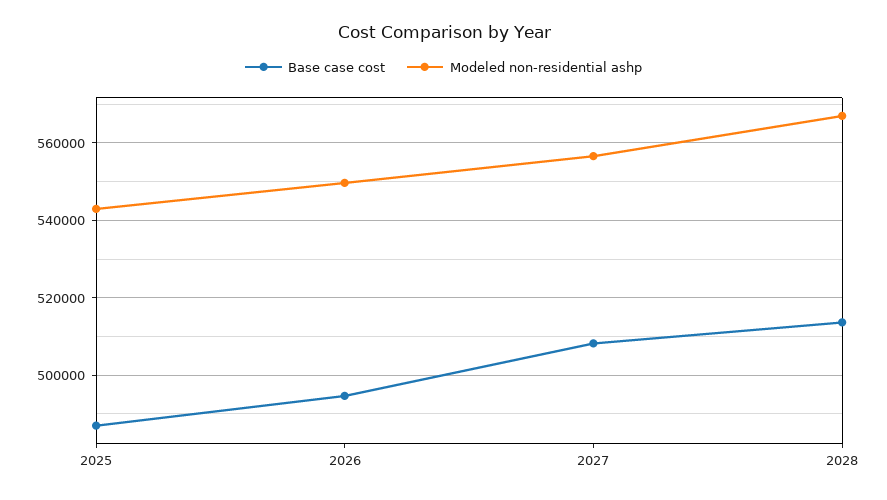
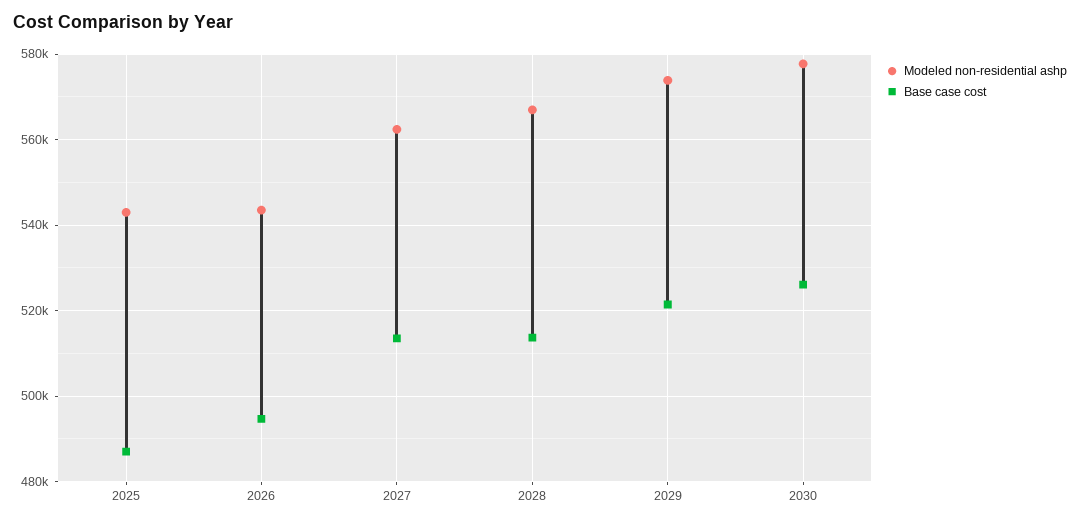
Modeled non-residential ashp, 2026: 550000 -> 544000
Base case cost, 2027: 508000 -> 514000
Modeled non-residential ashp, 2027: 556000 -> 562000
Modeled non-residential ashp, 2029: none -> 574000
Base case cost, 2029: none -> 522000
Modeled non-residential ashp, 2030: none -> 578000
Base case cost, 2030: none -> 526000

